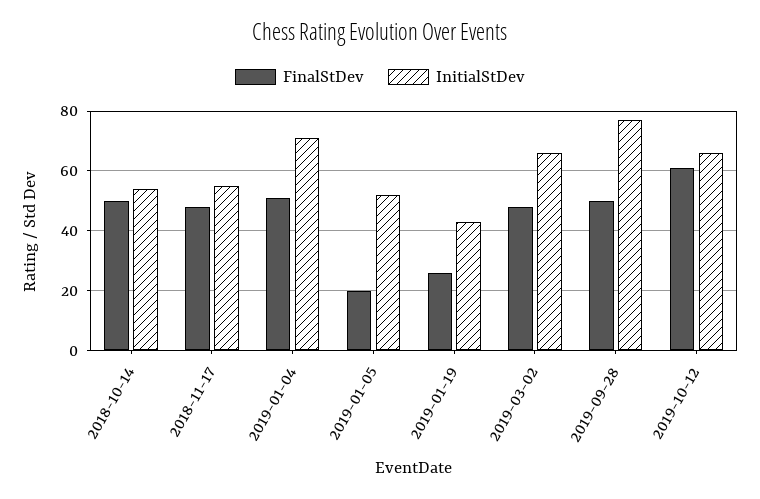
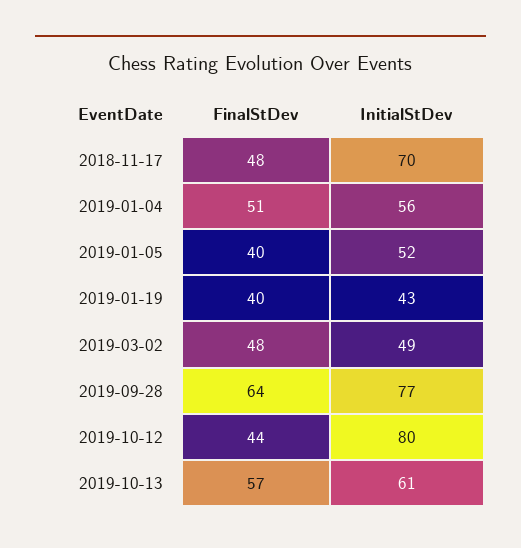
FinalStDev, 2018-10-14: 50 -> none
InitialStDev, 2018-10-14: 55 -> none
InitialStDev, 2018-11-17: 55 -> 70
InitialStDev, 2019-01-04: 70 -> 56
FinalStDev, 2019-01-05: 20 -> 40
FinalStDev, 2019-01-19: 25 -> 40
InitialStDev, 2019-03-02: 65 -> 49
FinalStDev, 2019-09-28: 50 -> 64
FinalStDev, 2019-10-12: 60 -> 44
InitialStDev, 2019-10-12: 65 -> 80
FinalStDev, 2019-10-13: none -> 57
InitialStDev, 2019-10-13: none -> 61

